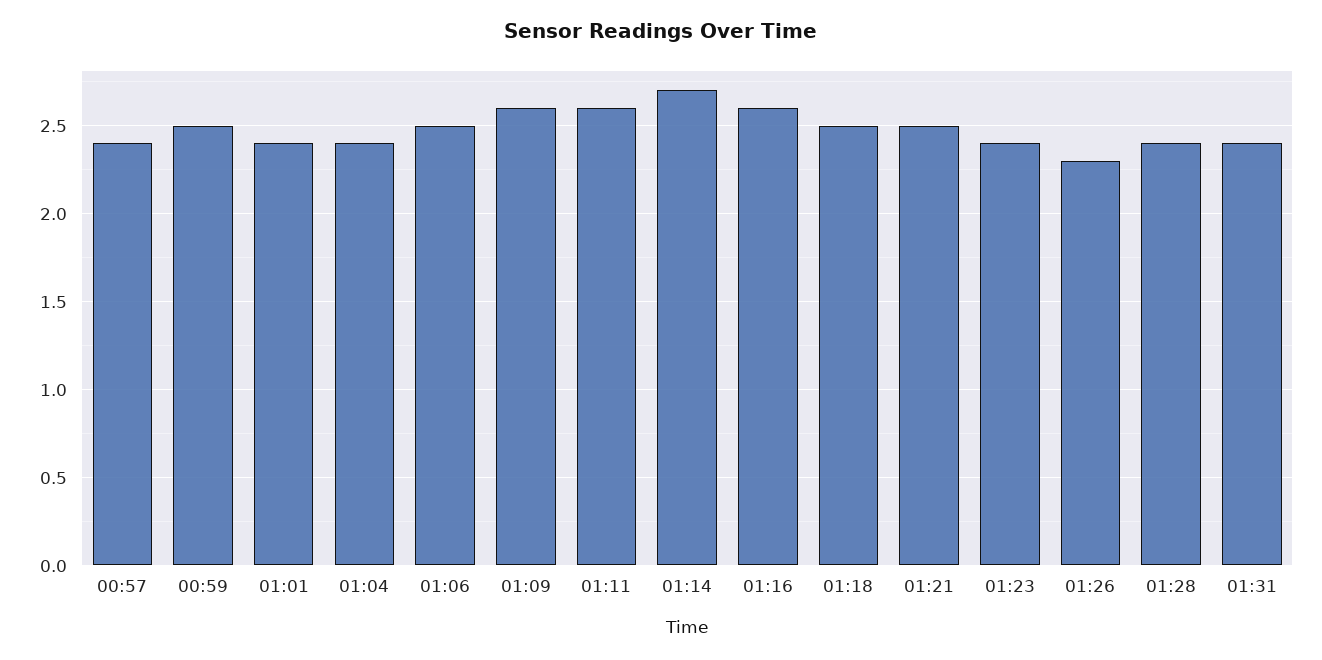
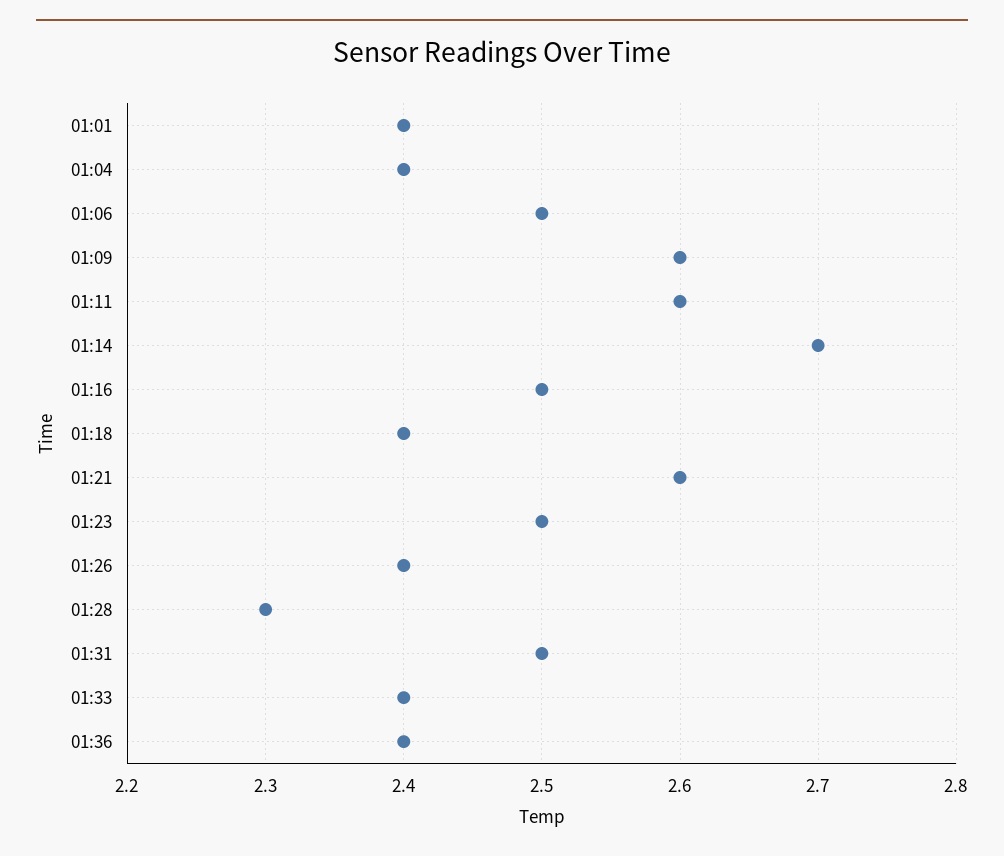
00:57: 2.4 -> none
00:59: 2.5 -> none
01:16: 2.6 -> 2.5
01:18: 2.5 -> 2.4
01:21: 2.5 -> 2.6
01:23: 2.4 -> 2.5
01:26: 2.3 -> 2.4
01:28: 2.4 -> 2.3
01:31: 2.4 -> 2.5
01:33: none -> 2.4
01:36: none -> 2.4

